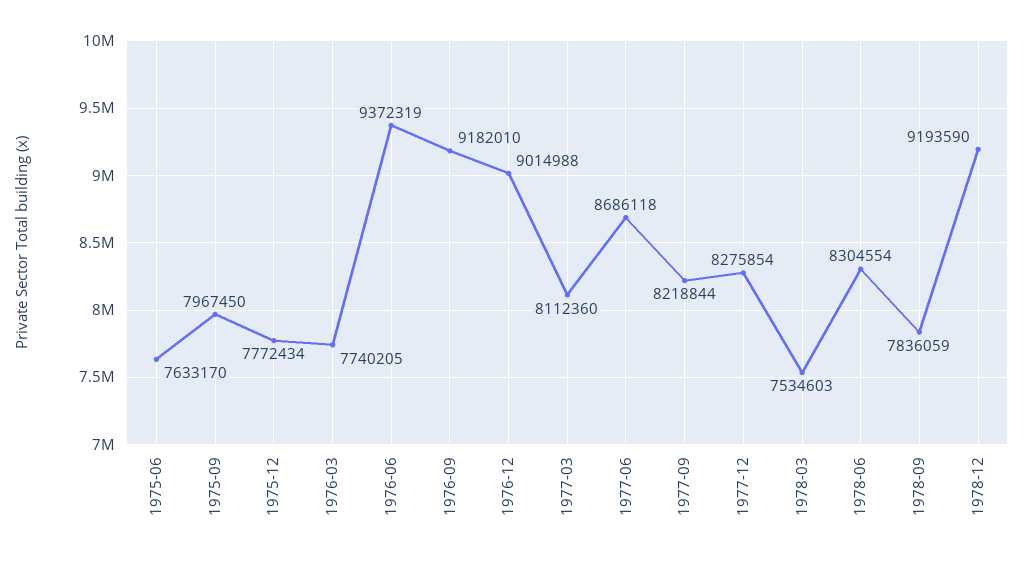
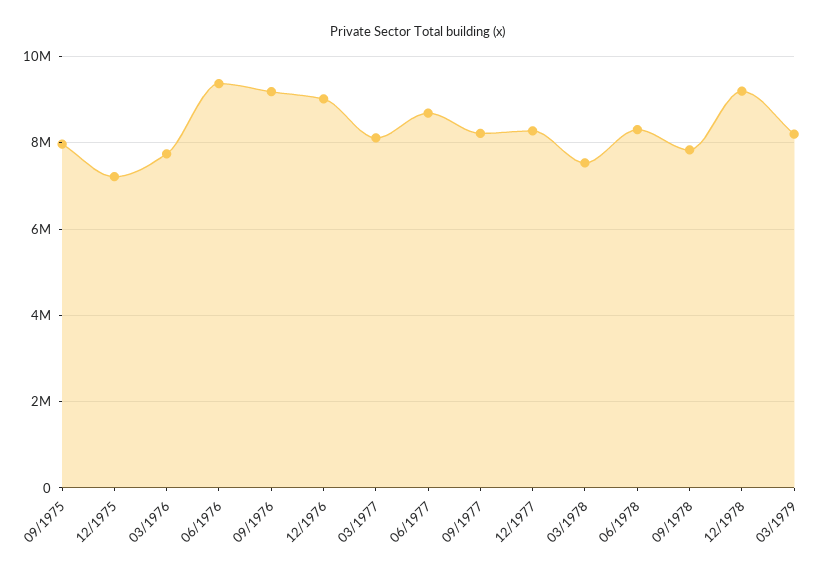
1975-06: 7633170 -> none
1975-12: 7772434 -> 7200000
03/1979: none -> 8200000

